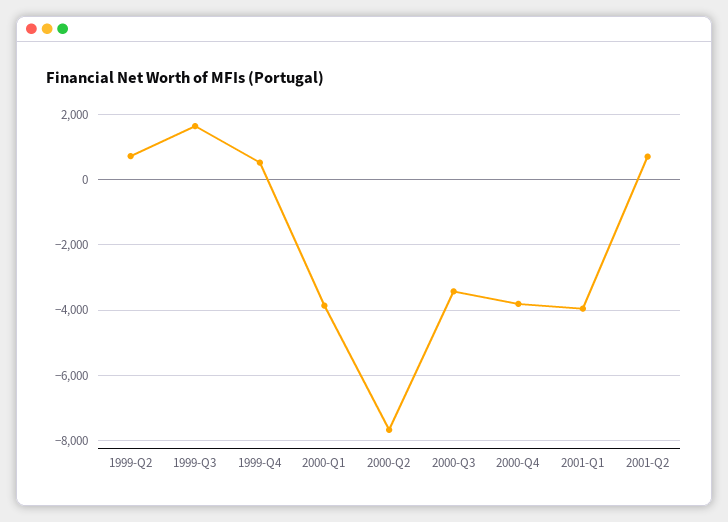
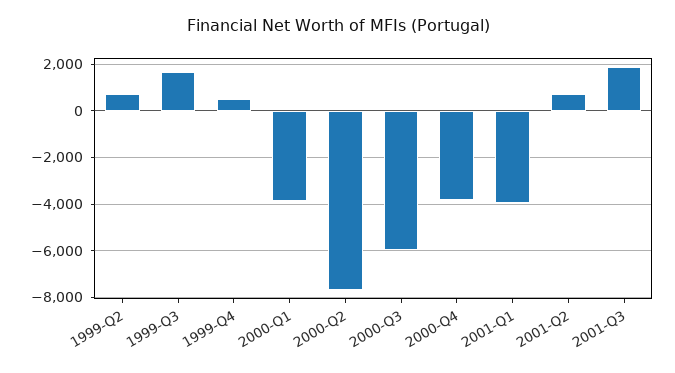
2000-Q3: -3400 -> -6000
2001-Q3: none -> 2000

